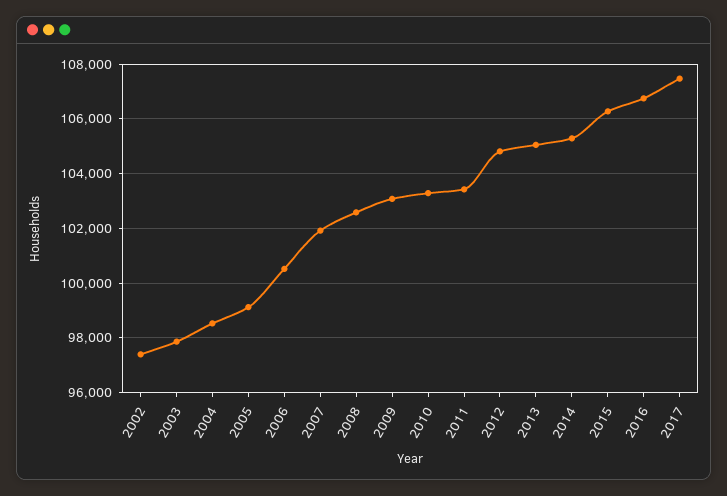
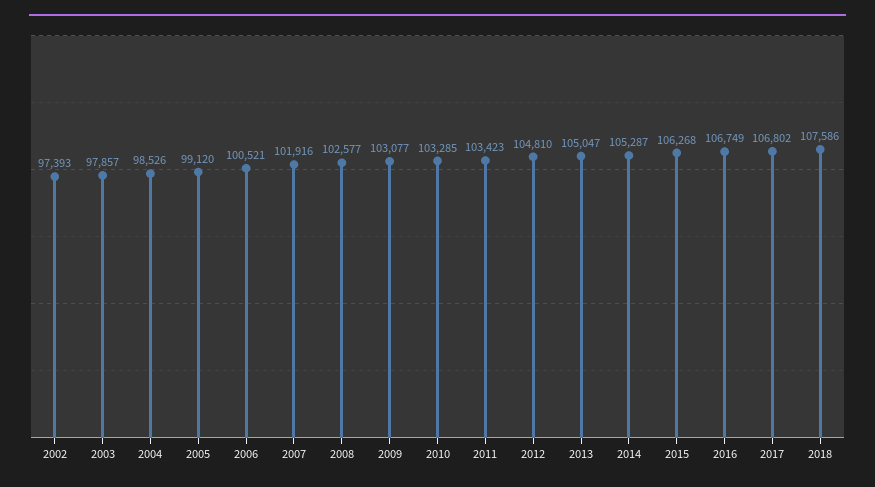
2017: 107500 -> 106802
2018: none -> 107586

